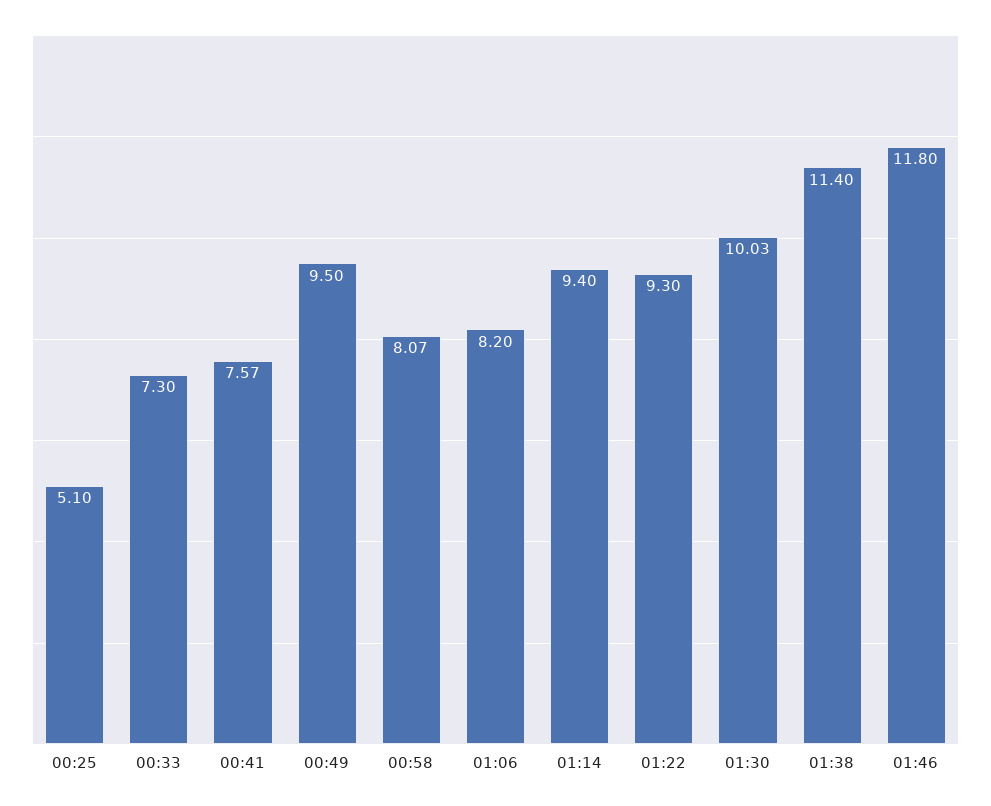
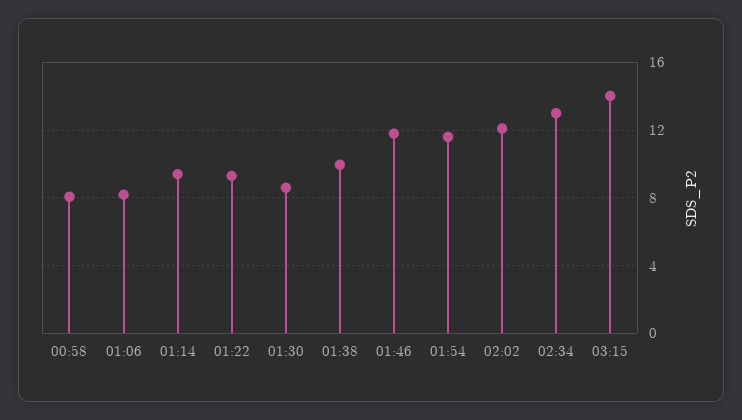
00:25: 5.1 -> none
00:33: 7.3 -> none
00:41: 7.57 -> none
00:49: 9.5 -> none
01:30: 10.03 -> 8.5
01:38: 11.4 -> 10
01:54: none -> 11.5
02:02: none -> 12
02:34: none -> 13
03:15: none -> 14

